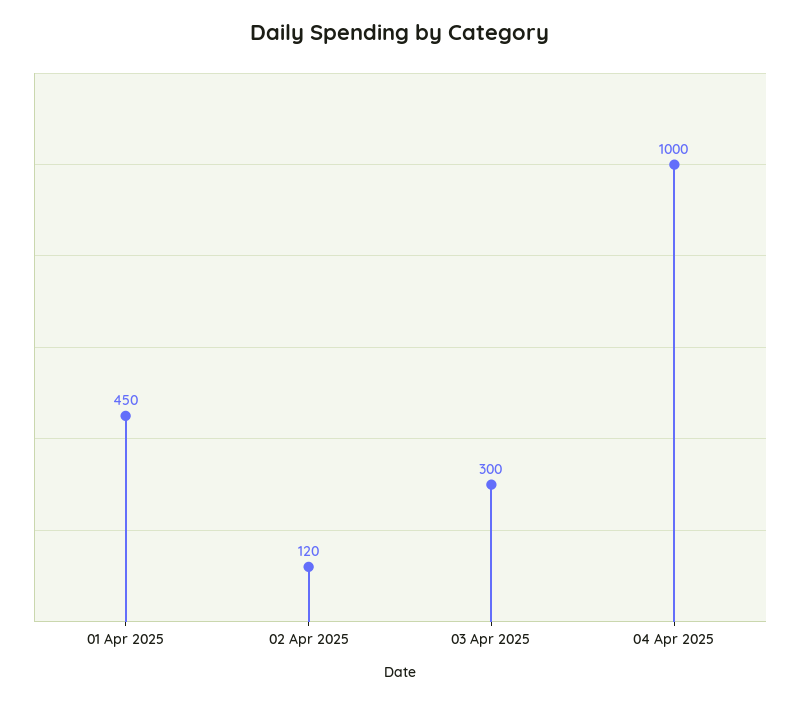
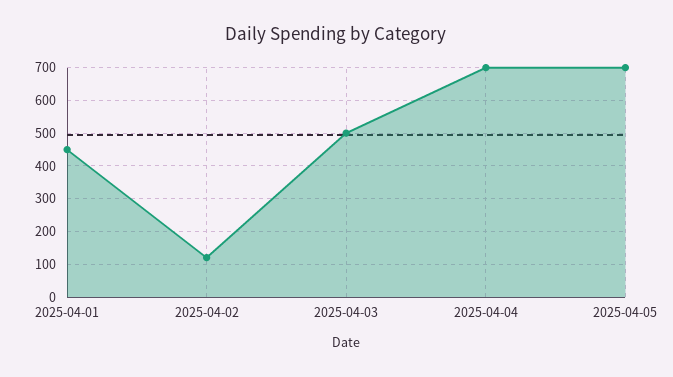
03 Apr 2025: 300 -> 500
04 Apr 2025: 1000 -> 700
2025-04-05: none -> 700

